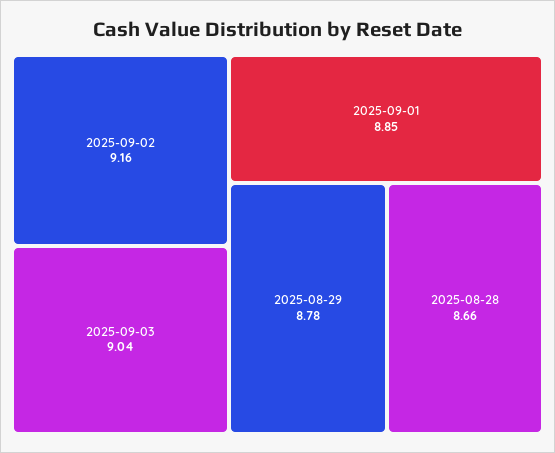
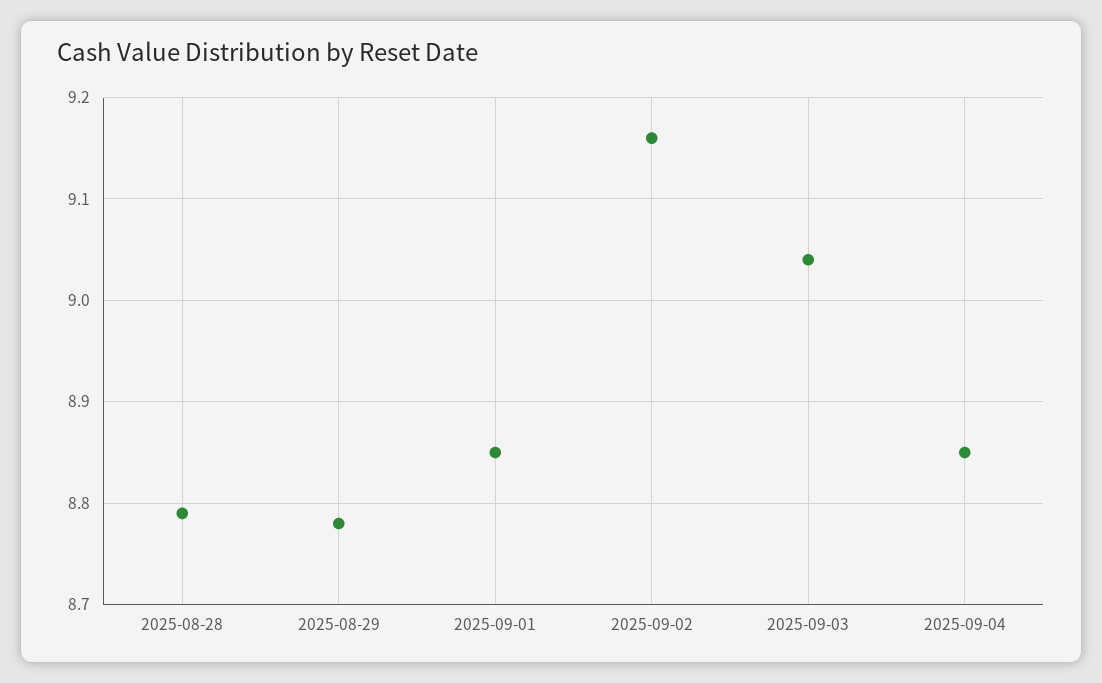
2025-08-28: 8.66 -> 8.79
2025-09-04: none -> 8.85

